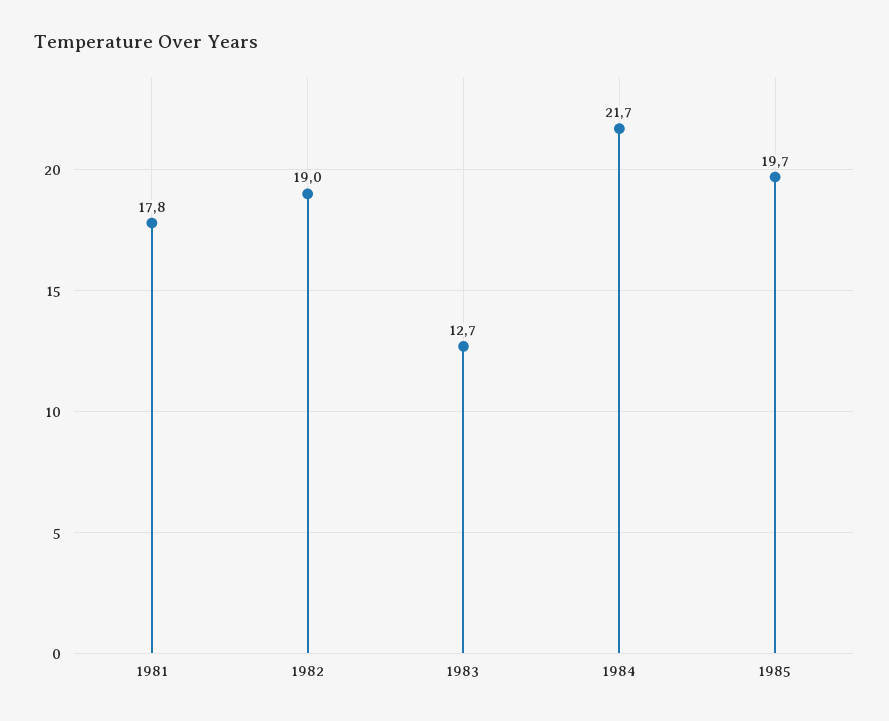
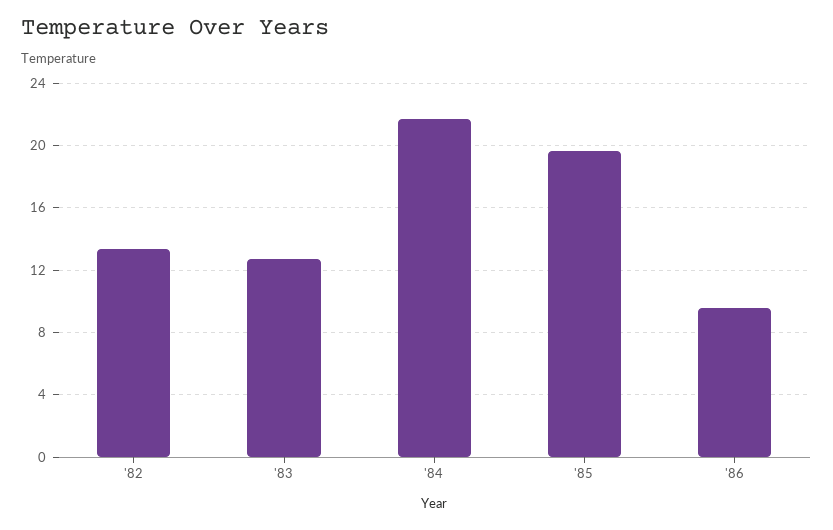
1981: 17.8 -> none
1982: 19 -> 13.5
'86: none -> 9.5

